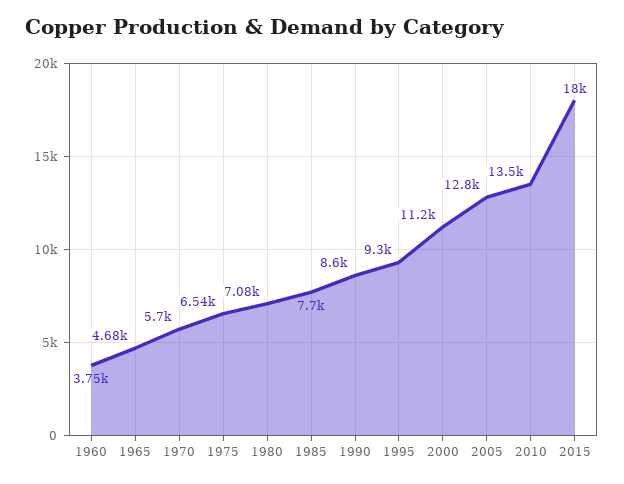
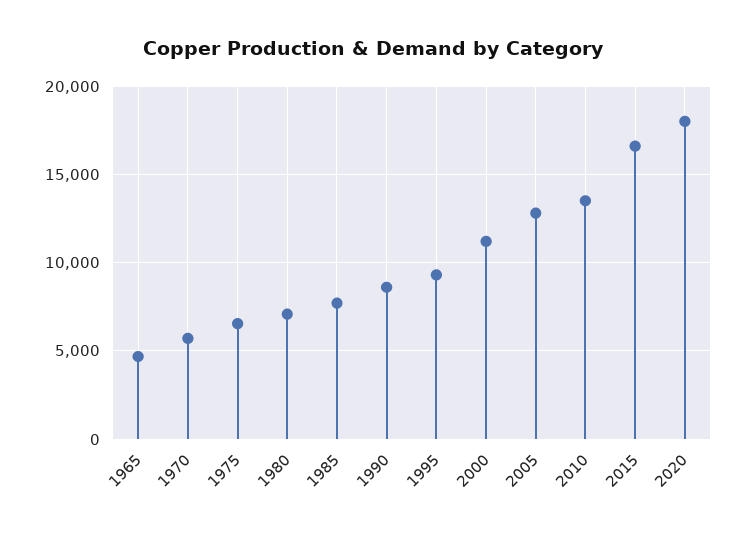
1960: 3750 -> none
2015: 18000 -> 16500
2020: none -> 18000

